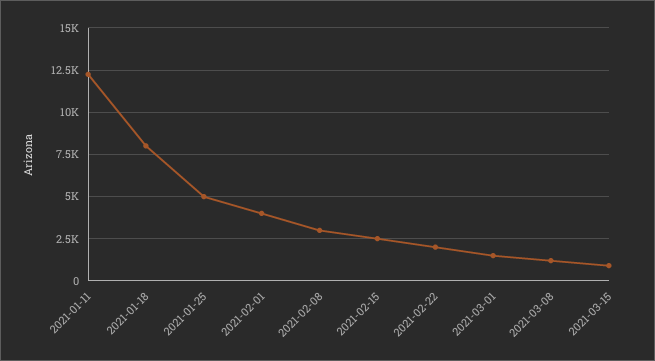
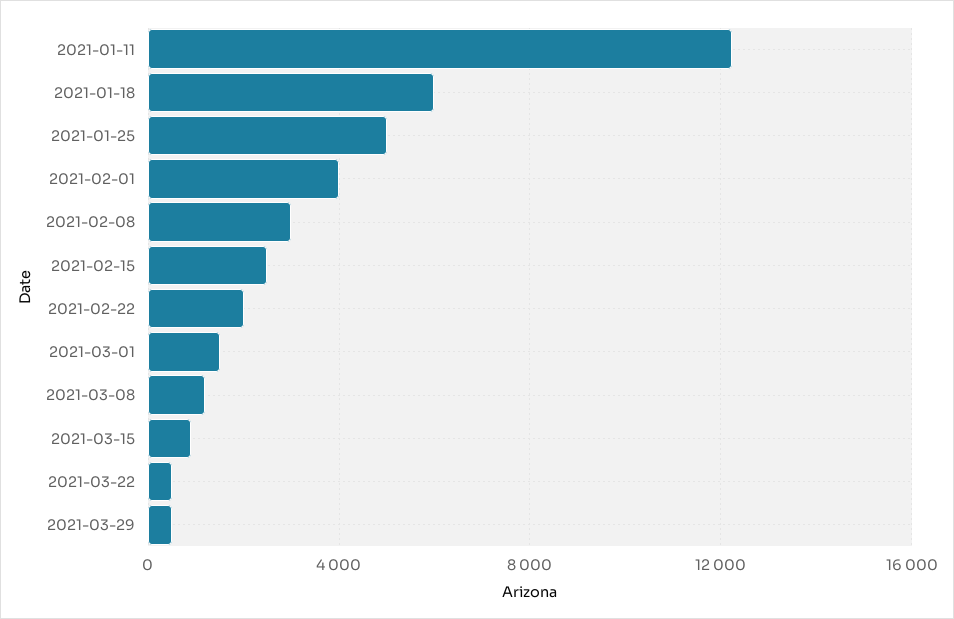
2021-01-18: 8000 -> 6000
2021-03-22: none -> 500
2021-03-29: none -> 500

